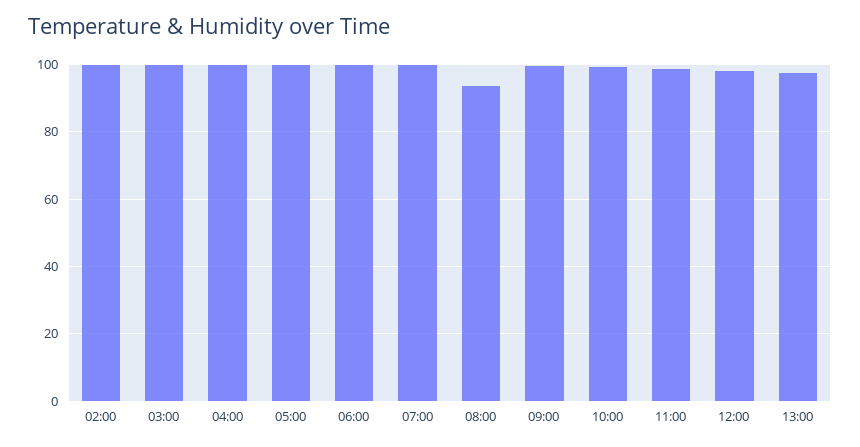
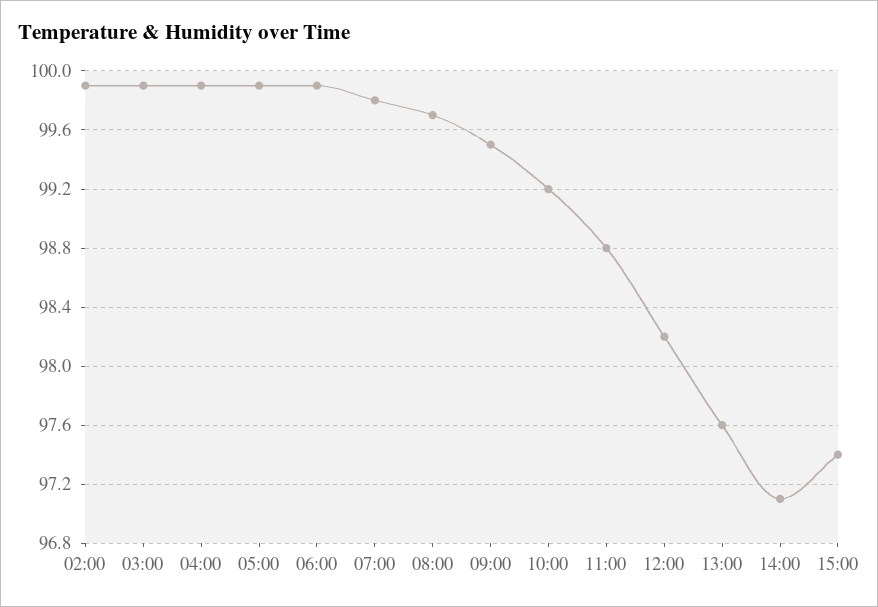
08:00: 94 -> 99.7
14:00: none -> 97.1
15:00: none -> 97.4

